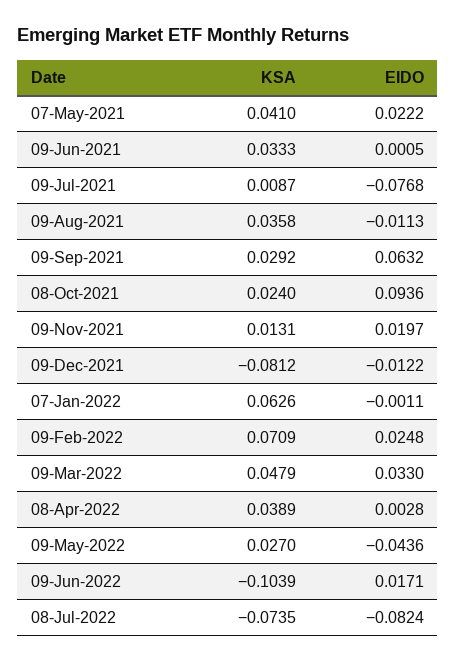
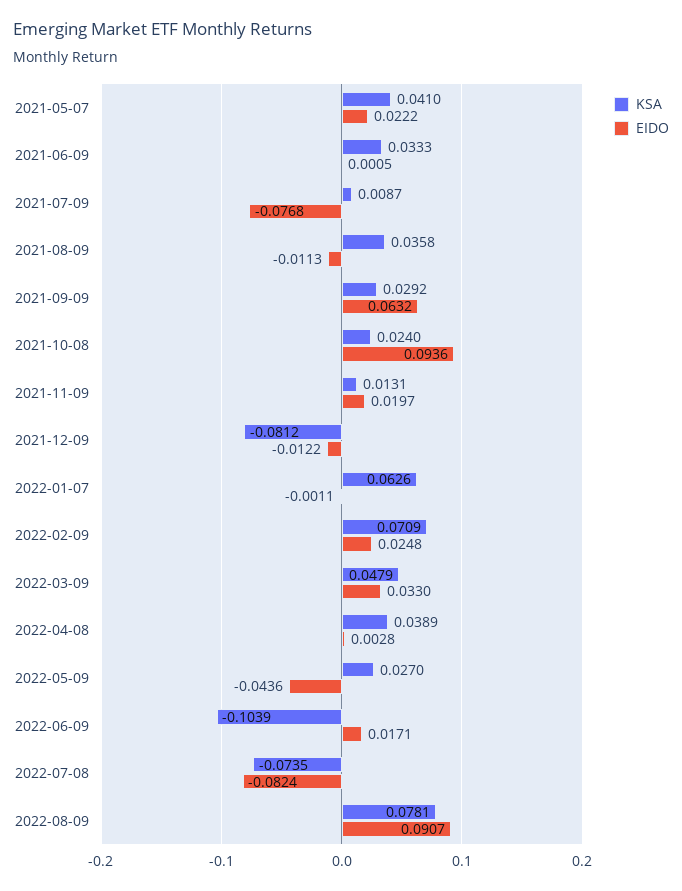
KSA, 2022-08-09: none -> 0.0781
EIDO, 2022-08-09: none -> 0.0907

